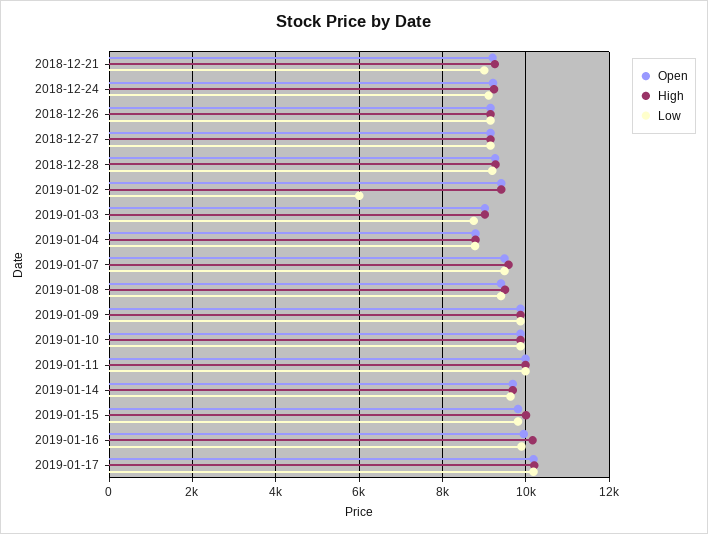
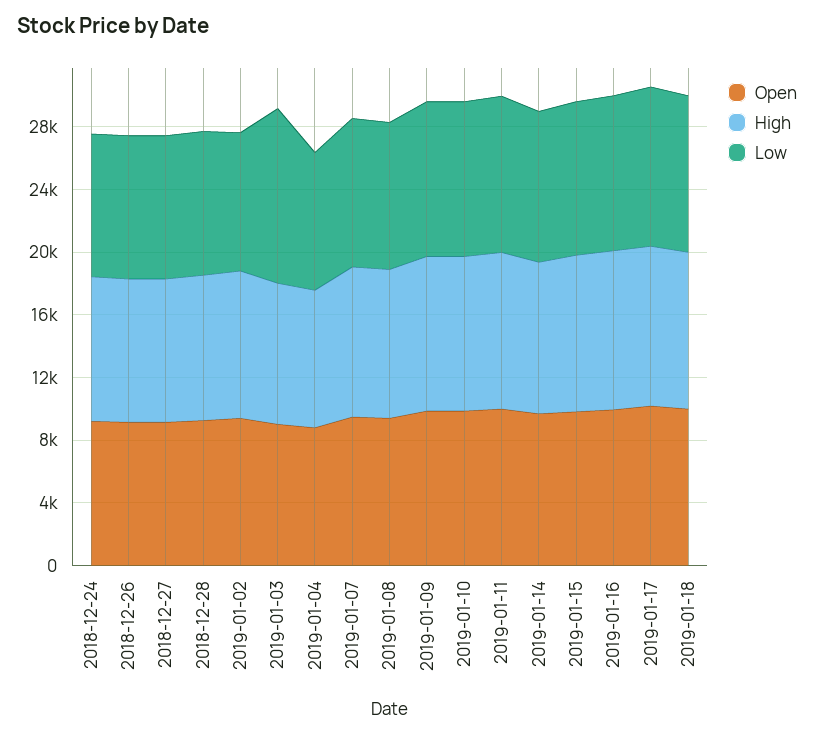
Open, 2018-12-21: 9200 -> none
High, 2018-12-21: 9200 -> none
Low, 2018-12-21: 9000 -> none
Low, 2019-01-02: 6000 -> 9000
Low, 2019-01-03: 8800 -> 11000
Open, 2019-01-18: none -> 10000
High, 2019-01-18: none -> 10000
Low, 2019-01-18: none -> 10000

